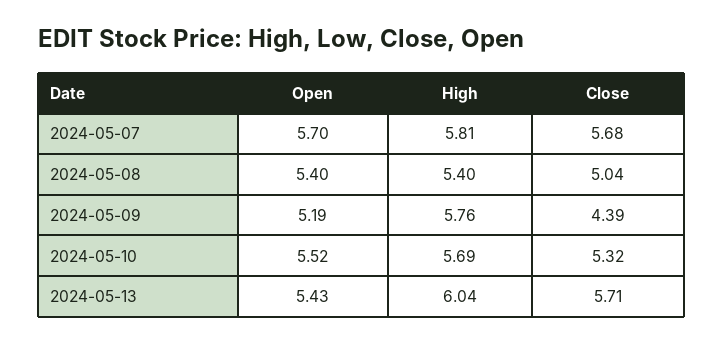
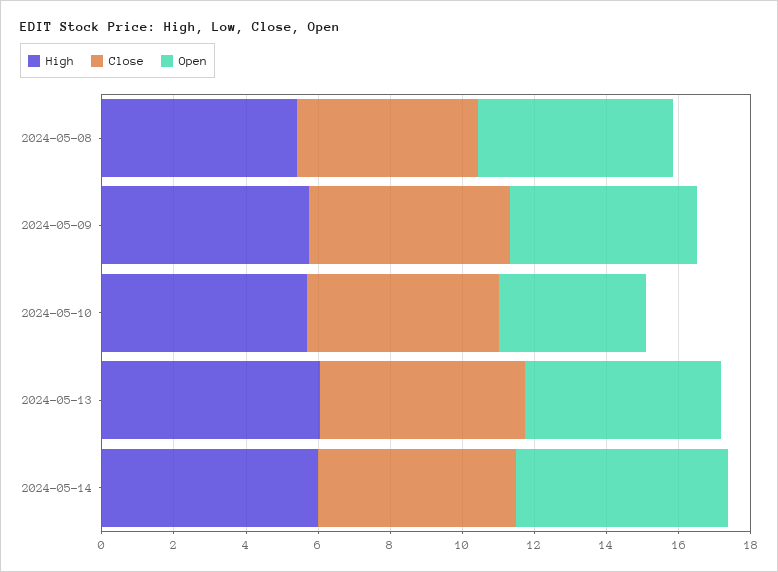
Open, 2024-05-07: 5.7 -> none
High, 2024-05-07: 5.81 -> none
Close, 2024-05-07: 5.68 -> none
Close, 2024-05-09: 4.39 -> 5.5
Open, 2024-05-10: 5.52 -> 4
High, 2024-05-14: none -> 6
Close, 2024-05-14: none -> 5.5
Open, 2024-05-14: none -> 6

